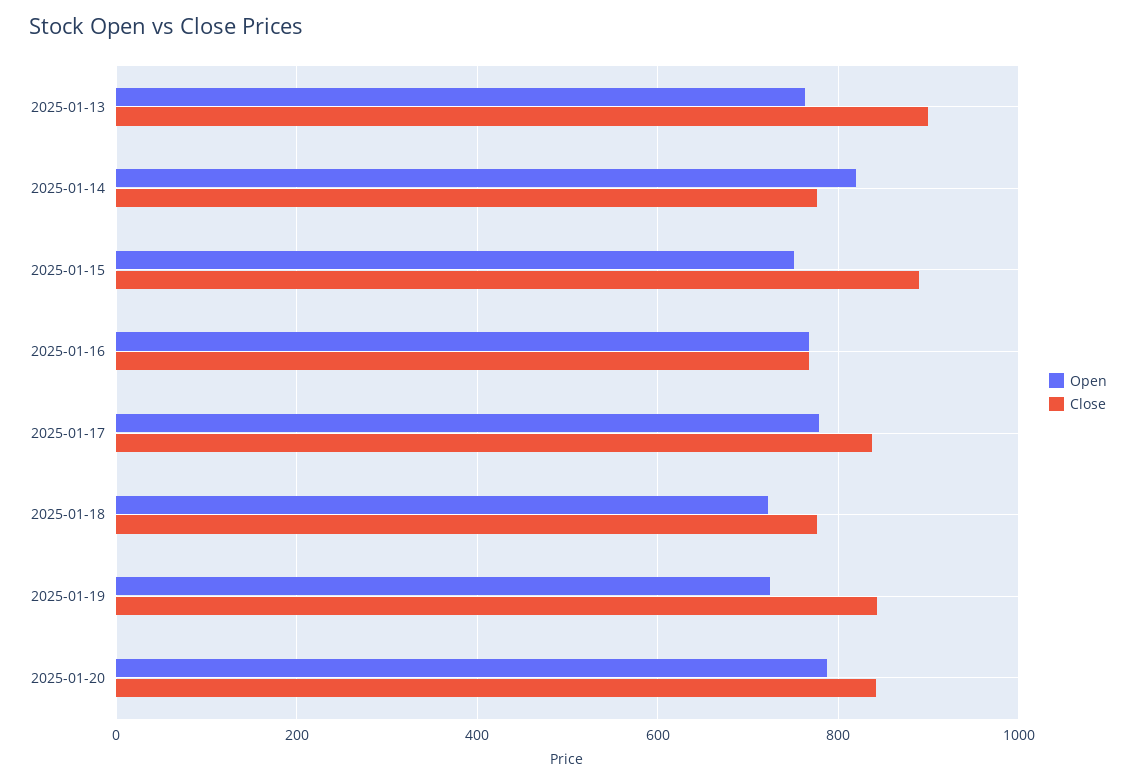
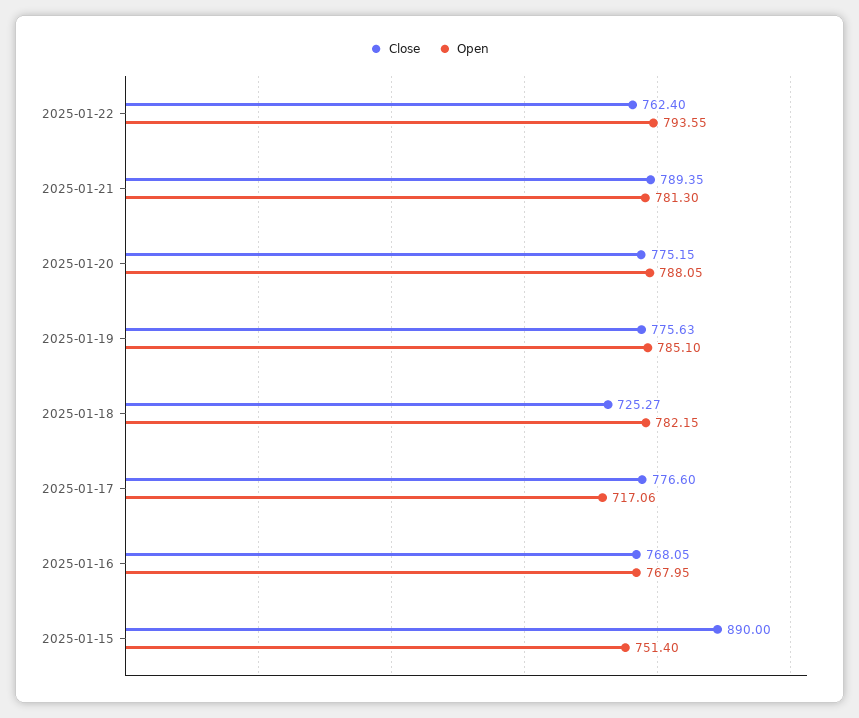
Open, 2025-01-13: 760 -> none
Close, 2025-01-13: 900 -> none
Open, 2025-01-14: 820 -> none
Close, 2025-01-14: 780 -> none
Open, 2025-01-17: 780 -> 717.06
Close, 2025-01-17: 840 -> 776.6
Open, 2025-01-18: 720 -> 782.15
Close, 2025-01-18: 780 -> 725.27
Open, 2025-01-19: 720 -> 785.1
Close, 2025-01-19: 840 -> 775.63
Close, 2025-01-20: 840 -> 775.15
Close, 2025-01-22: none -> 762.4
Open, 2025-01-22: none -> 793.55
Close, 2025-01-21: none -> 789.35
Open, 2025-01-21: none -> 781.3

